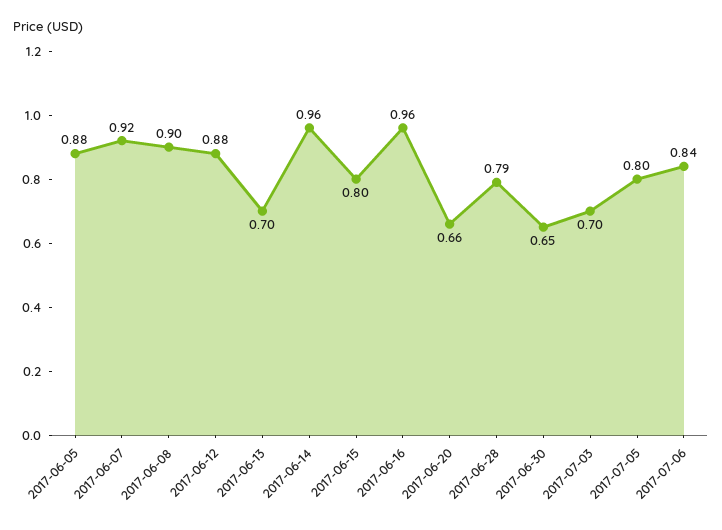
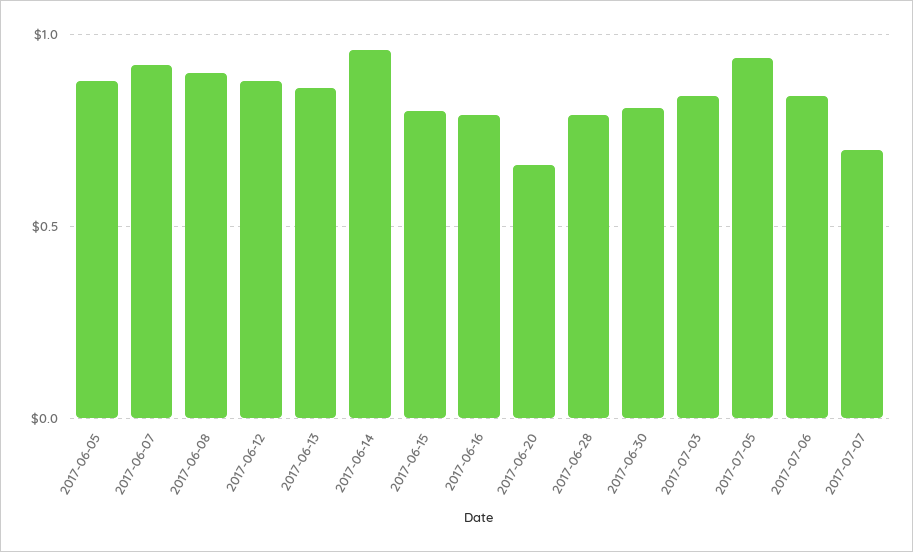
2017-06-13: 0.7 -> 0.85
2017-06-16: 0.96 -> 0.8
2017-06-30: 0.65 -> 0.8
2017-07-03: 0.7 -> 0.85
2017-07-05: 0.8 -> 0.95
2017-07-07: none -> 0.7

